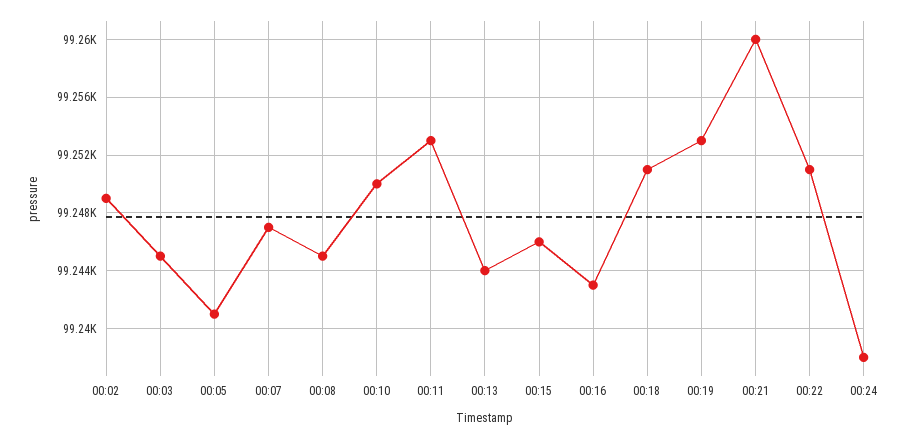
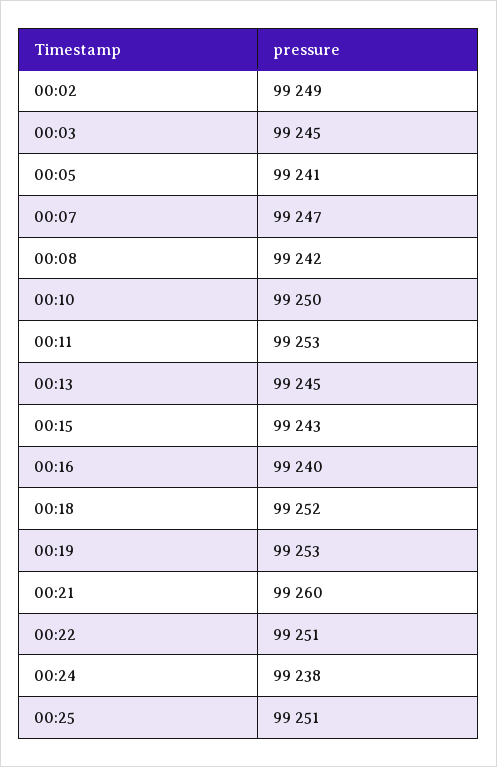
00:08: 99245 -> 99242
00:13: 99244 -> 99245
00:15: 99246 -> 99243
00:16: 99243 -> 99240
00:18: 99251 -> 99252
00:25: none -> 99251

